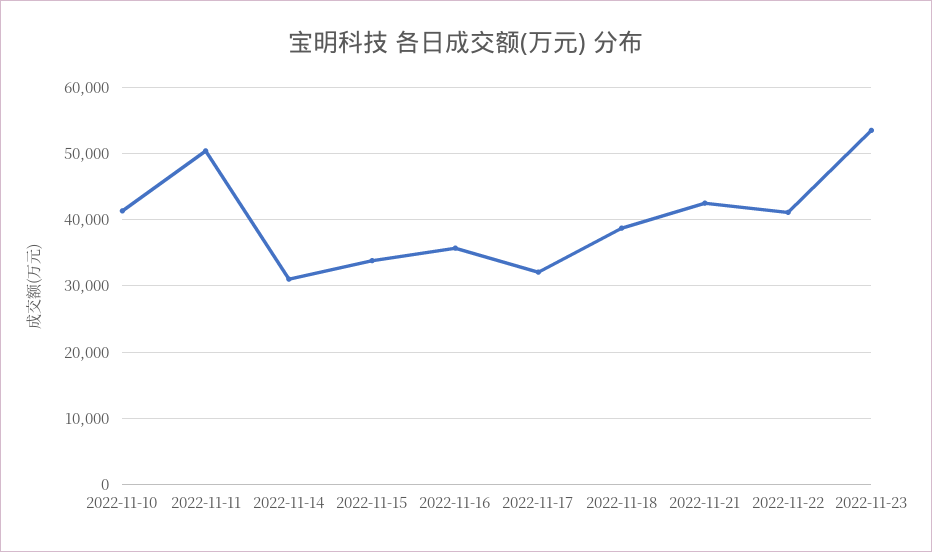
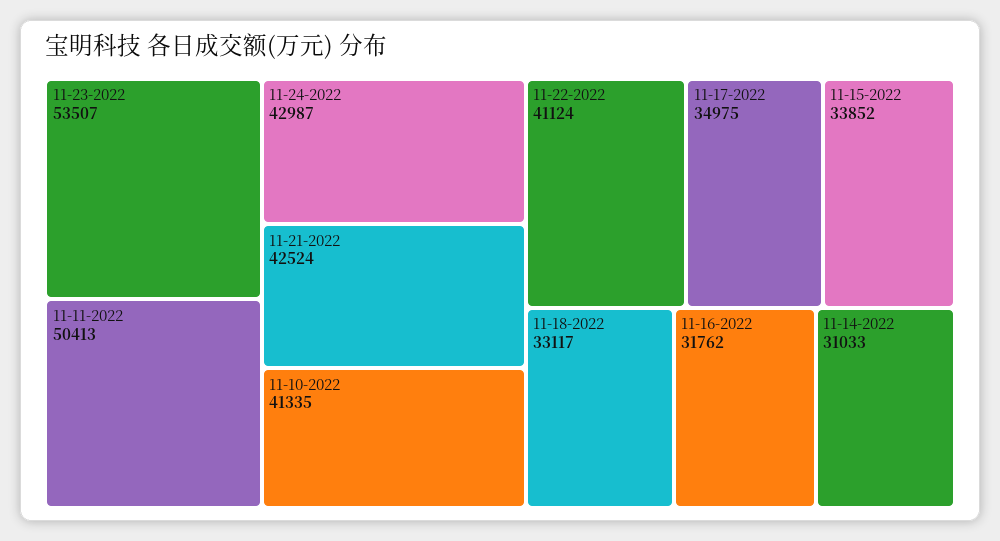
2022-11-16: 36000 -> 31762
2022-11-17: 32000 -> 34975
2022-11-18: 39000 -> 33117
11-24-2022: none -> 42987

